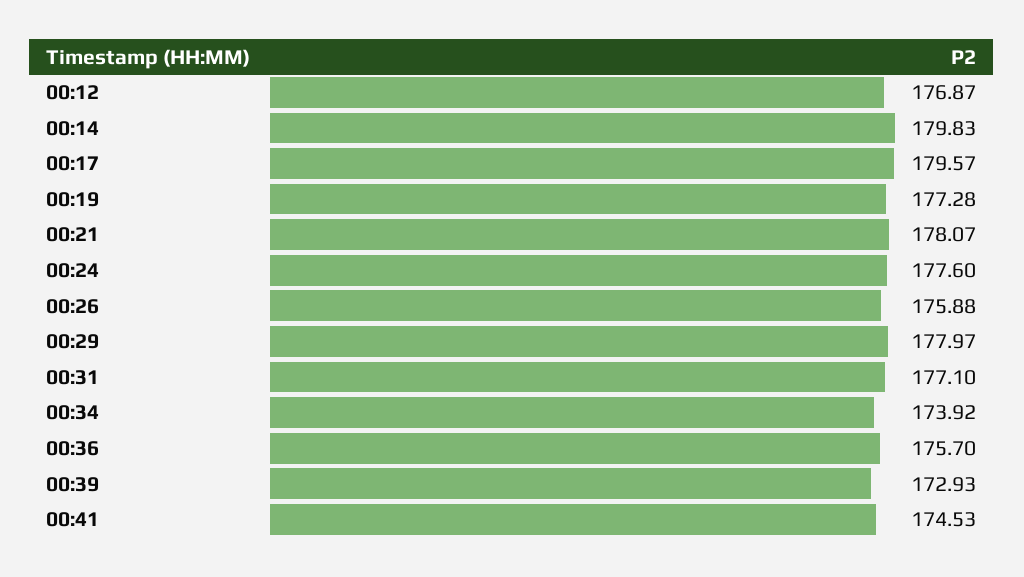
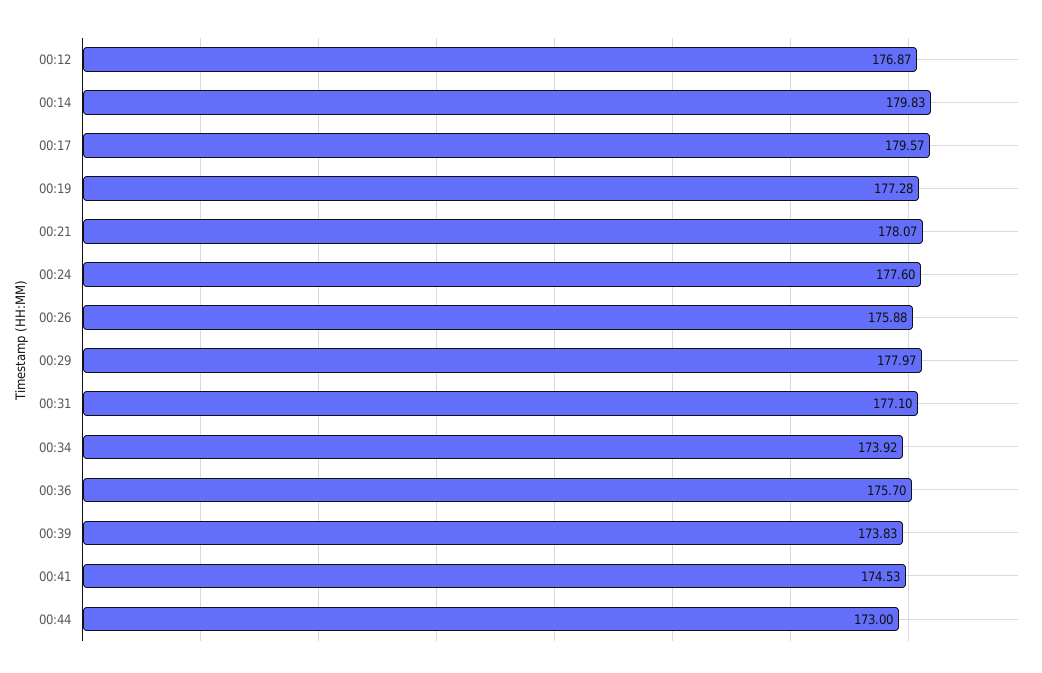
00:39: 172.93 -> 173.83
00:44: none -> 173

